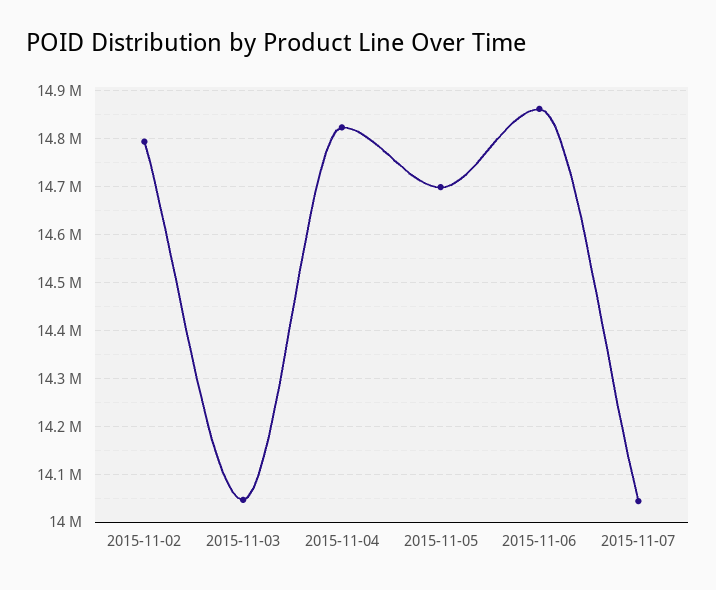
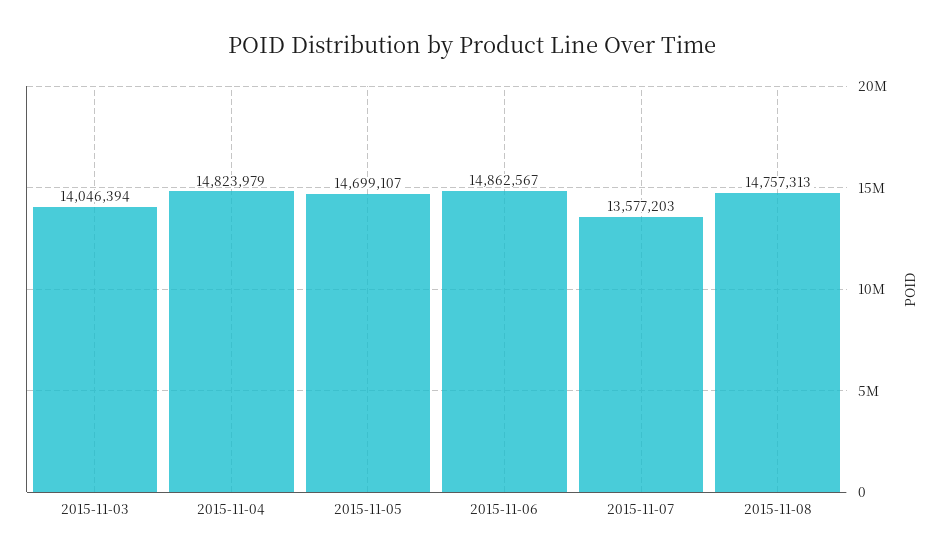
2015-11-02: 14800000 -> none
2015-11-07: 14040000 -> 13577203
2015-11-08: none -> 14757313

